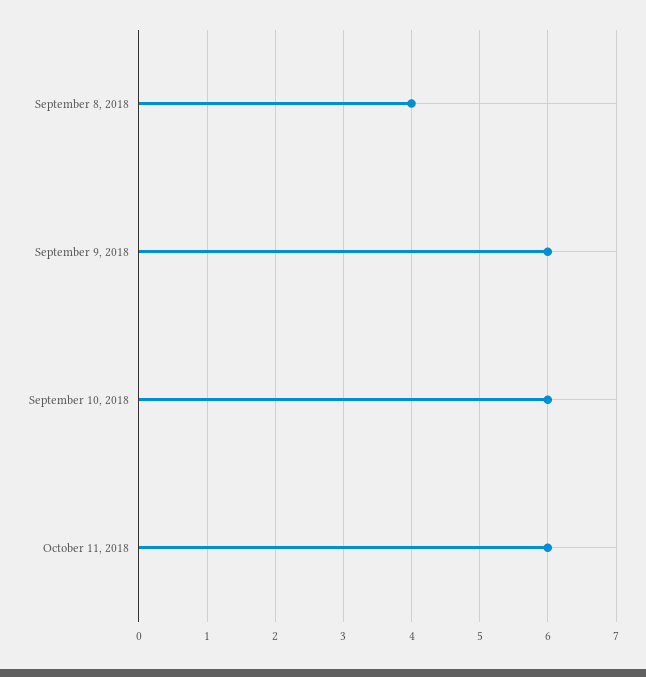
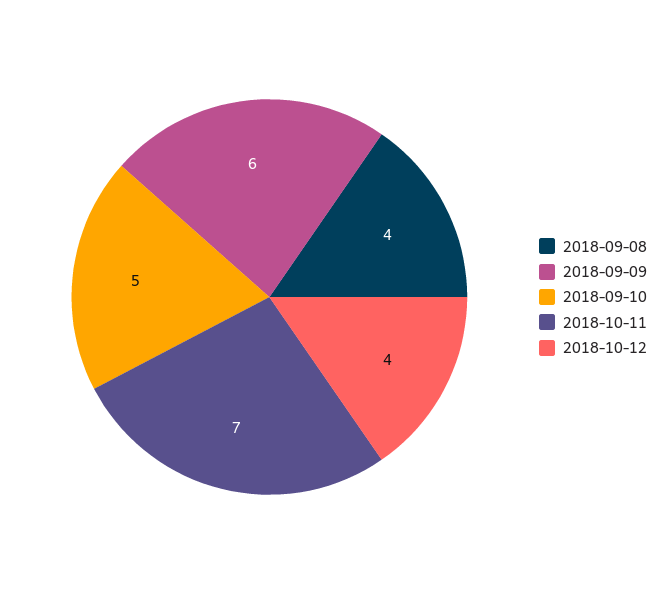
September 10, 2018: 6 -> 5
October 11, 2018: 6 -> 7
2018-10-12: none -> 4

